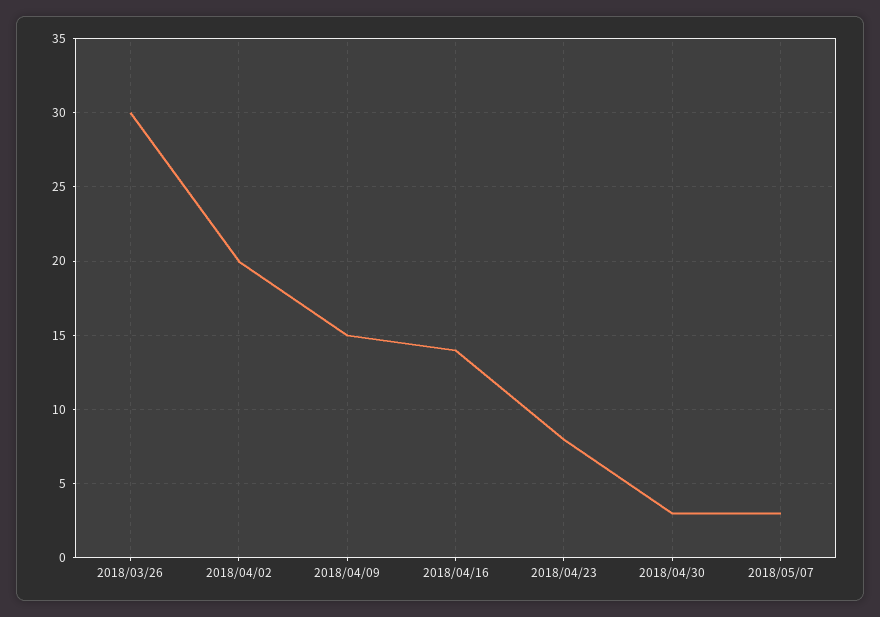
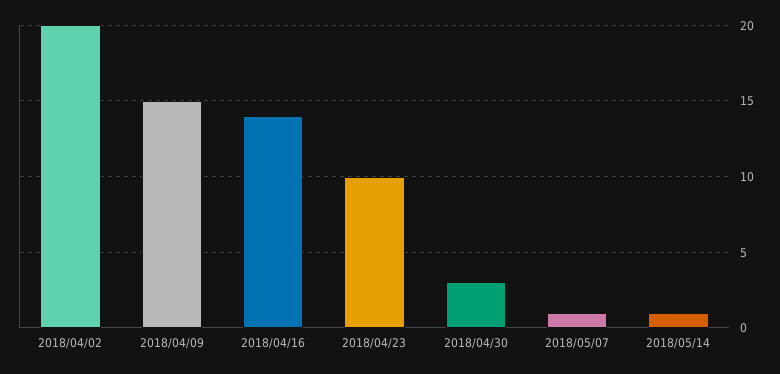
2018/03/26: 30 -> none
2018/04/23: 8 -> 10
2018/05/07: 3 -> 1
2018/05/14: none -> 1

